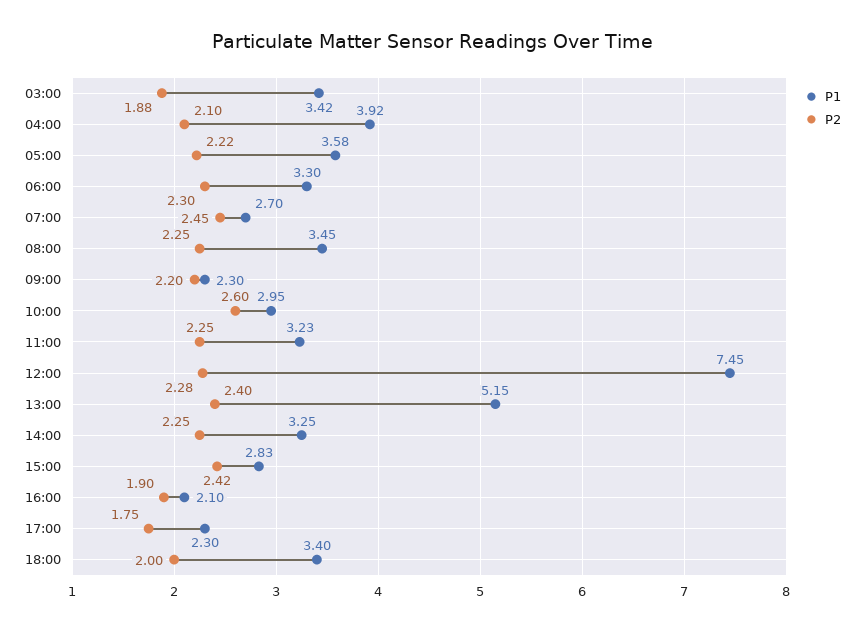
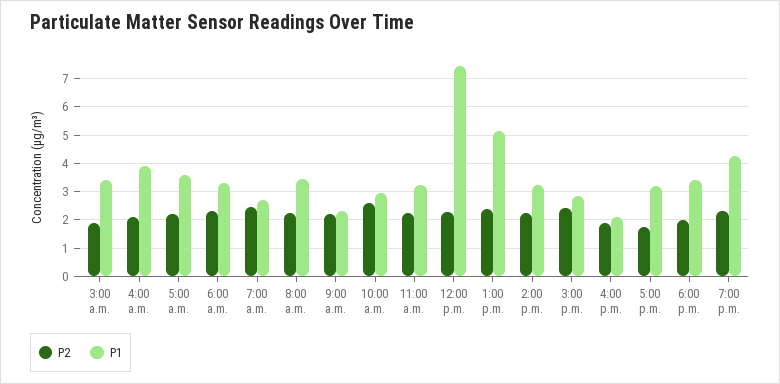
P1, 17:00: 2.3 -> 3.25
P2, 7:00 p.m.: none -> 2.25
P1, 7:00 p.m.: none -> 4.25

